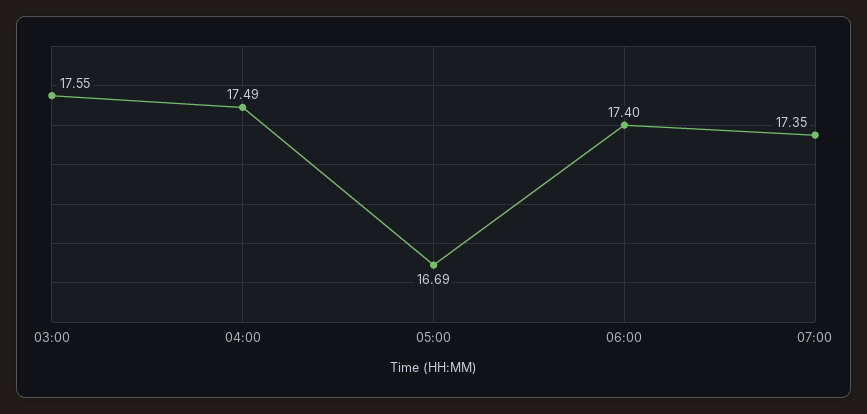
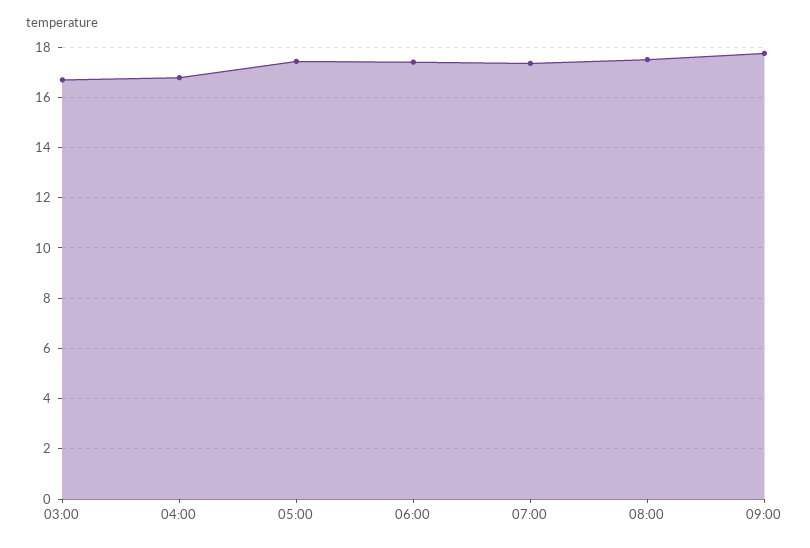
03:00: 17.55 -> 16.75
04:00: 17.49 -> 16.75
05:00: 16.69 -> 17.5
08:00: none -> 17.5
09:00: none -> 17.75

